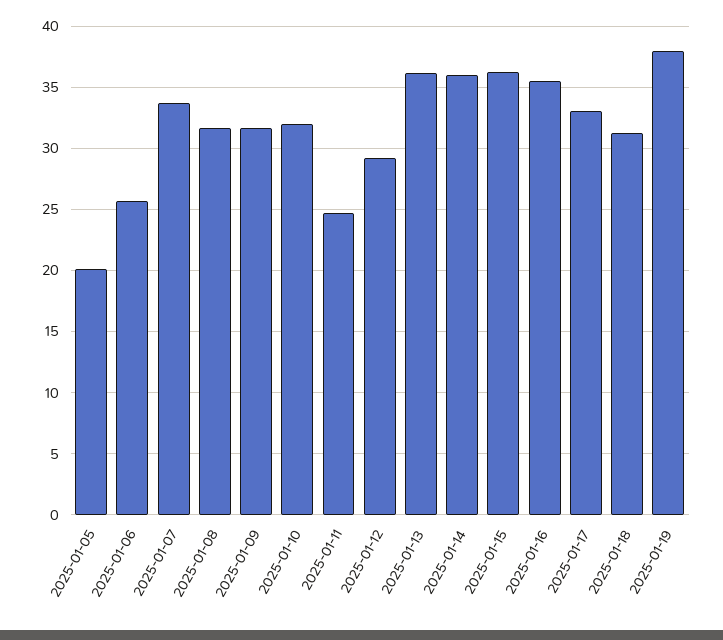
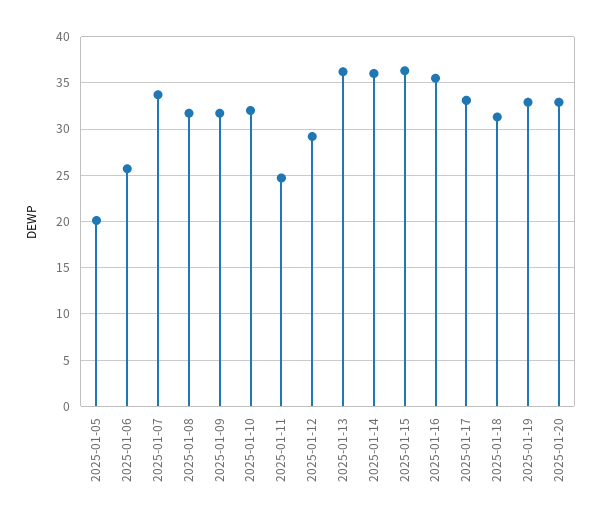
2025-01-19: 38 -> 33
2025-01-20: none -> 33

